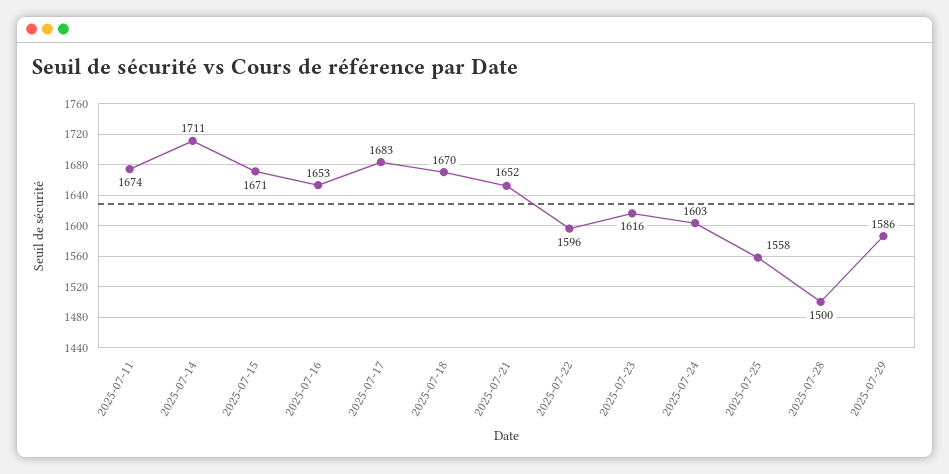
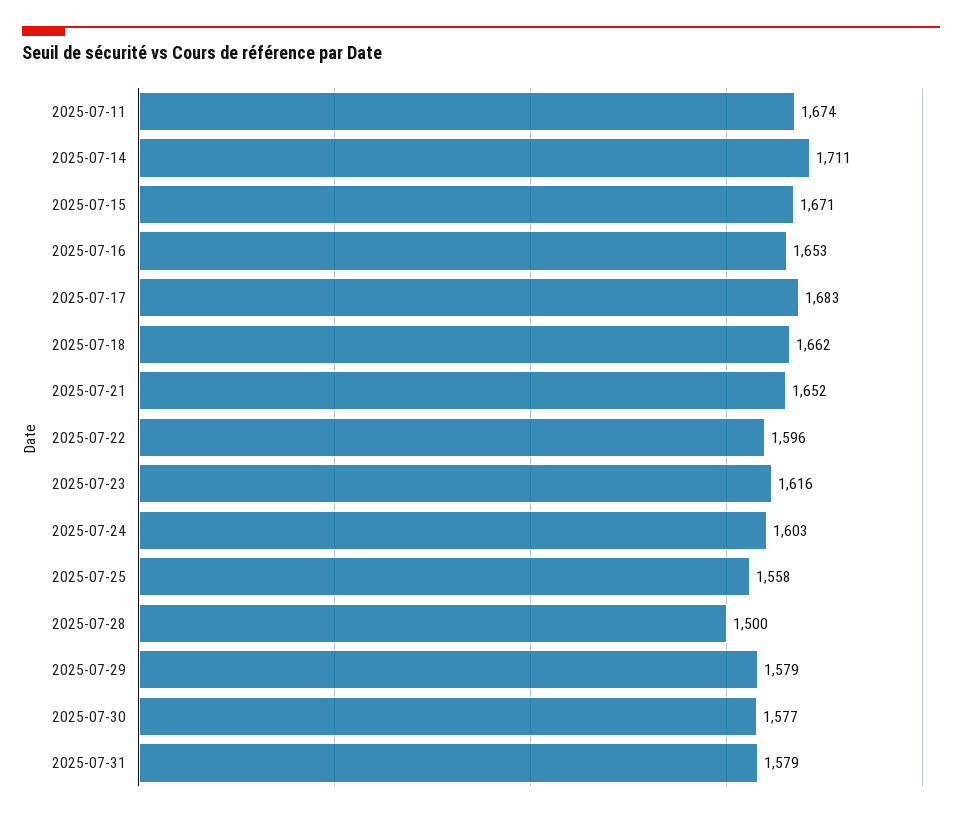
2025-07-18: 1670 -> 1662
2025-07-29: 1586 -> 1579
2025-07-30: none -> 1577
2025-07-31: none -> 1579

